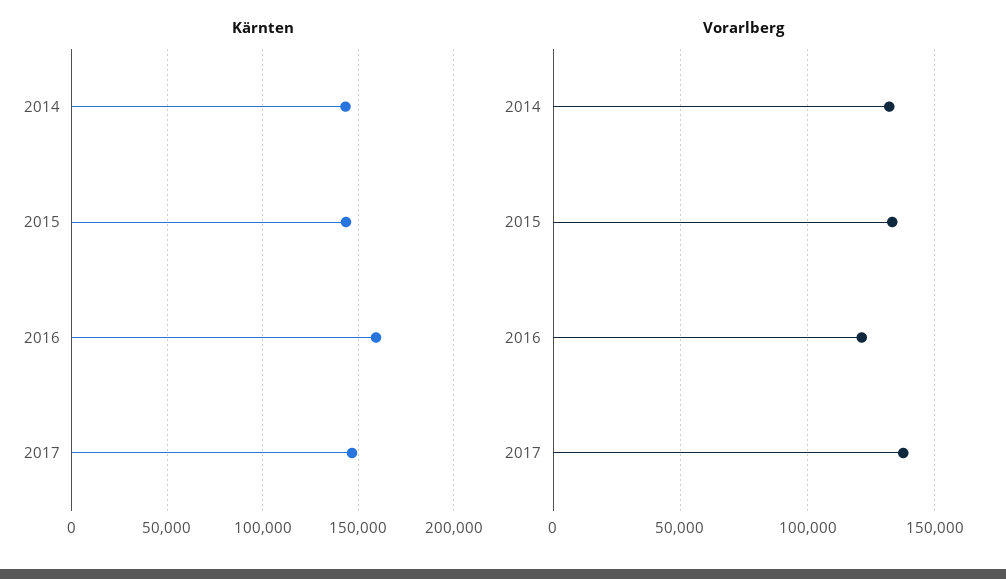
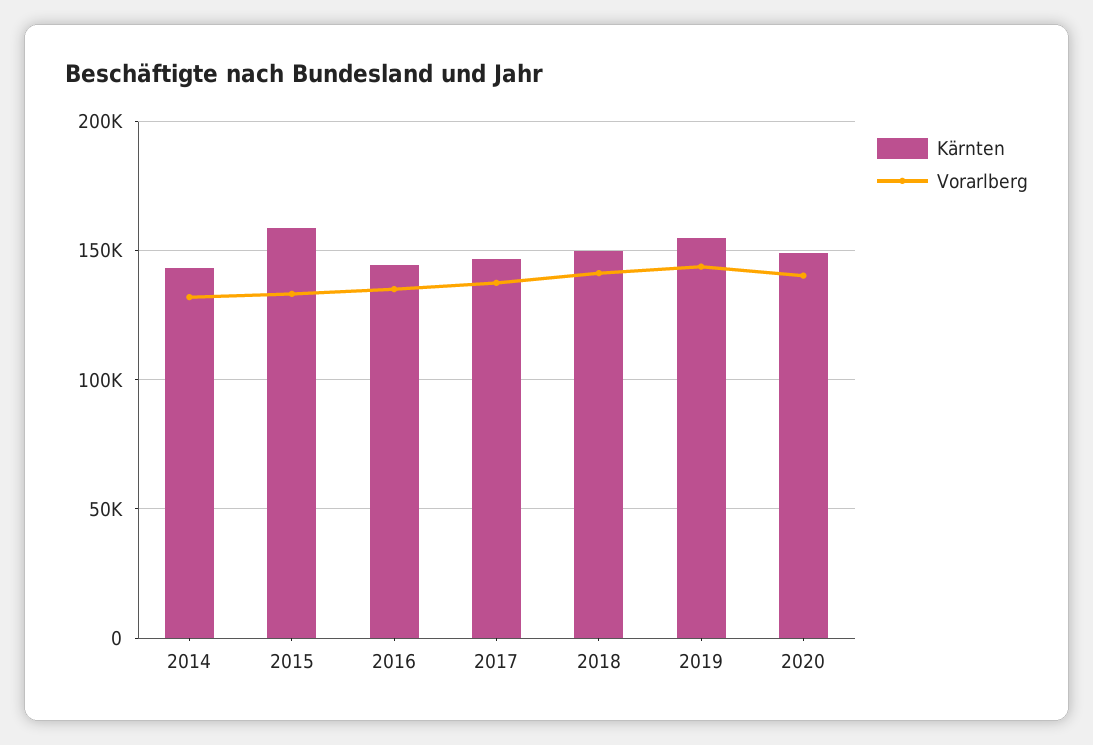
Kärnten, 2015: 145000 -> 160000
Kärnten, 2016: 160000 -> 145000
Vorarlberg, 2016: 120000 -> 135000
Kärnten, 2018: none -> 150000
Vorarlberg, 2018: none -> 140000
Kärnten, 2019: none -> 155000
Vorarlberg, 2019: none -> 145000
Kärnten, 2020: none -> 150000
Vorarlberg, 2020: none -> 140000

